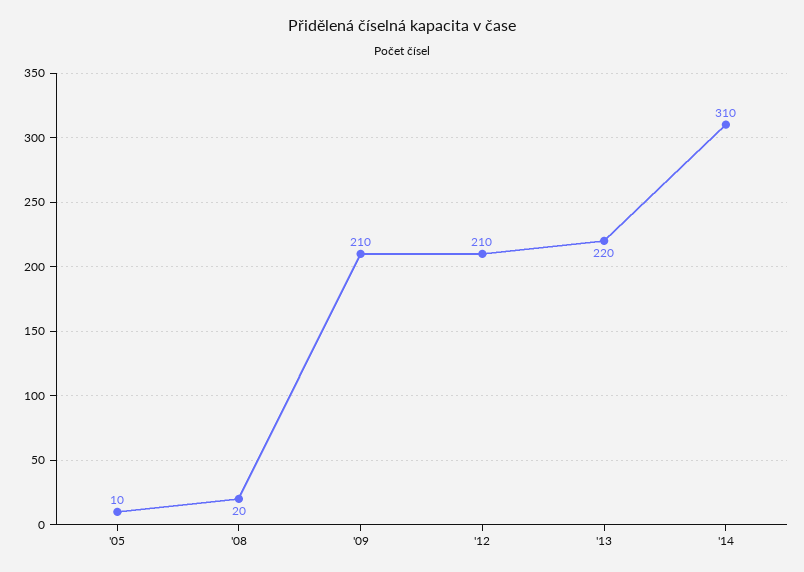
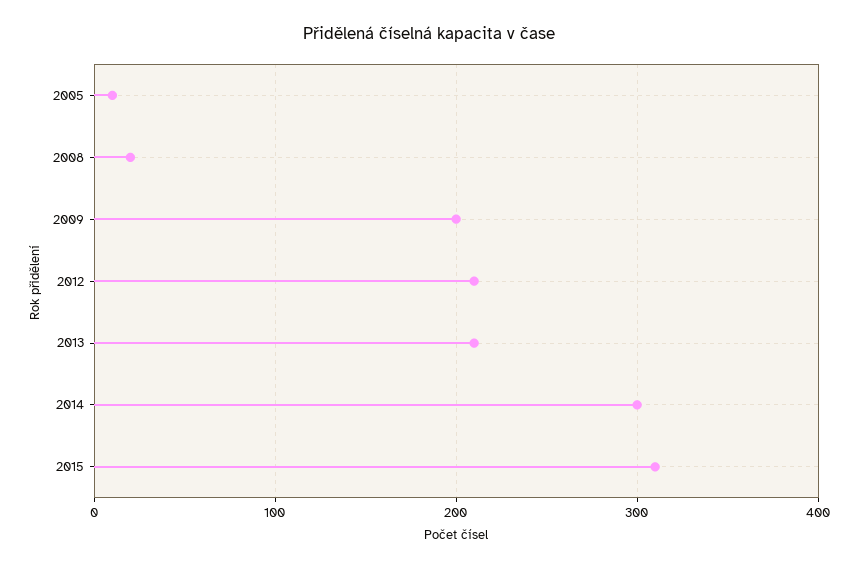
'09: 210 -> 200
'13: 220 -> 210
'14: 310 -> 300
2015: none -> 310

